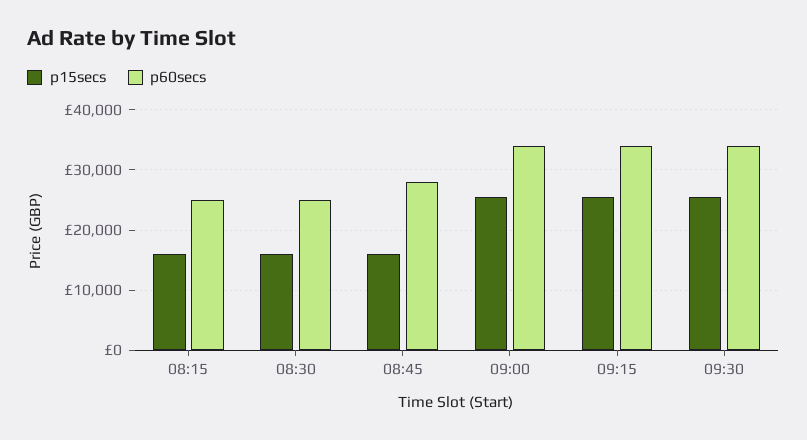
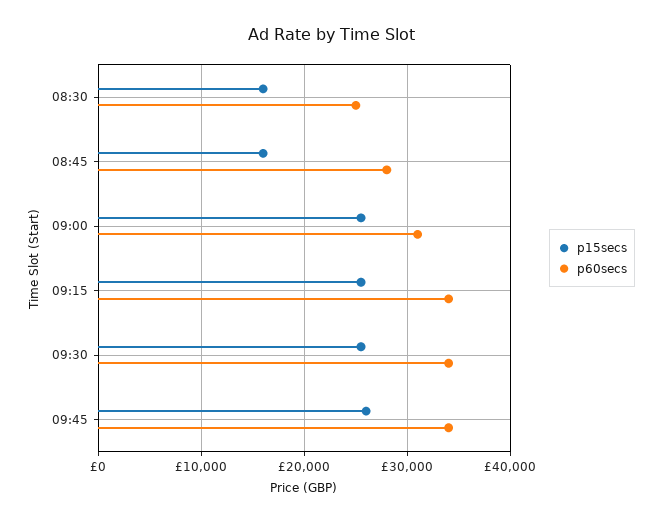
p15secs, 08:15: 16000 -> none
p60secs, 08:15: 25000 -> none
p60secs, 09:00: 34000 -> 31000
p15secs, 09:45: none -> 26000
p60secs, 09:45: none -> 34000

